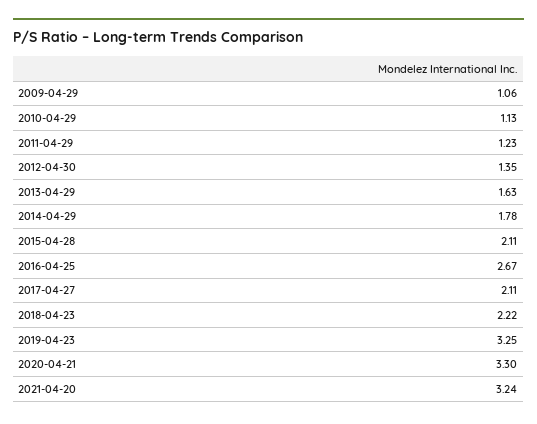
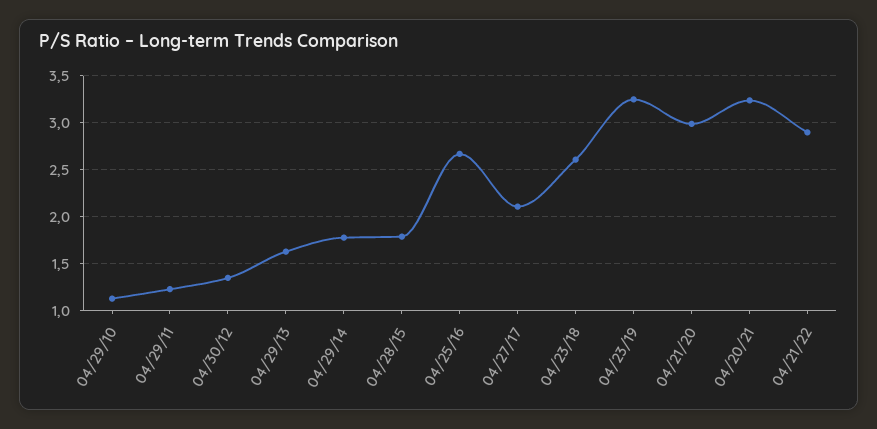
2009-04-29: 1.06 -> none
2015-04-28: 2.11 -> 1.8
2018-04-23: 2.22 -> 2.6
2020-04-21: 3.3 -> 3
04/21/22: none -> 2.9

